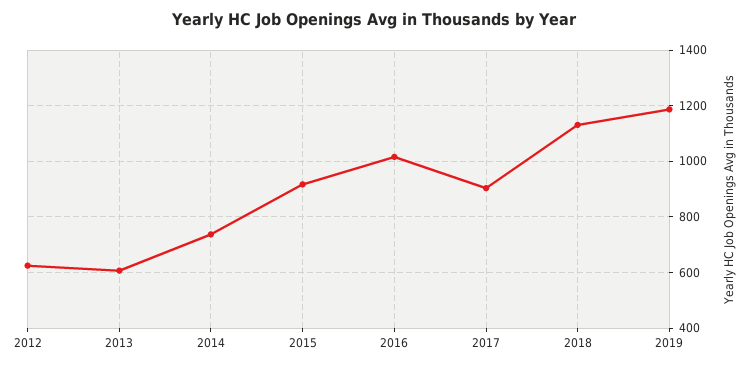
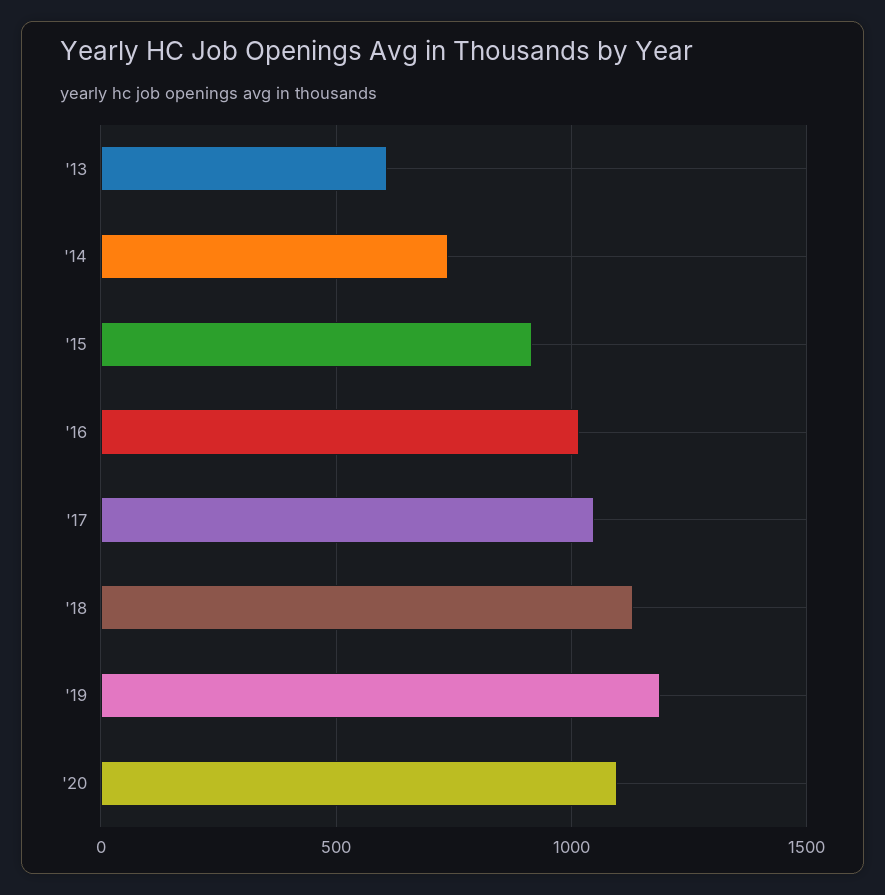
2012: 625 -> none
2017: 900 -> 1050
'20: none -> 1100

